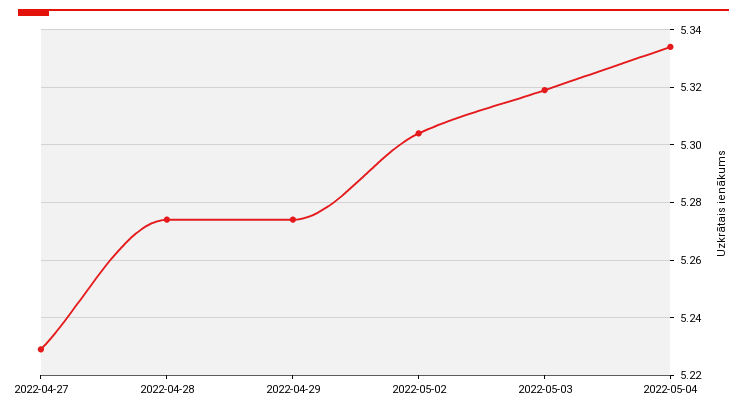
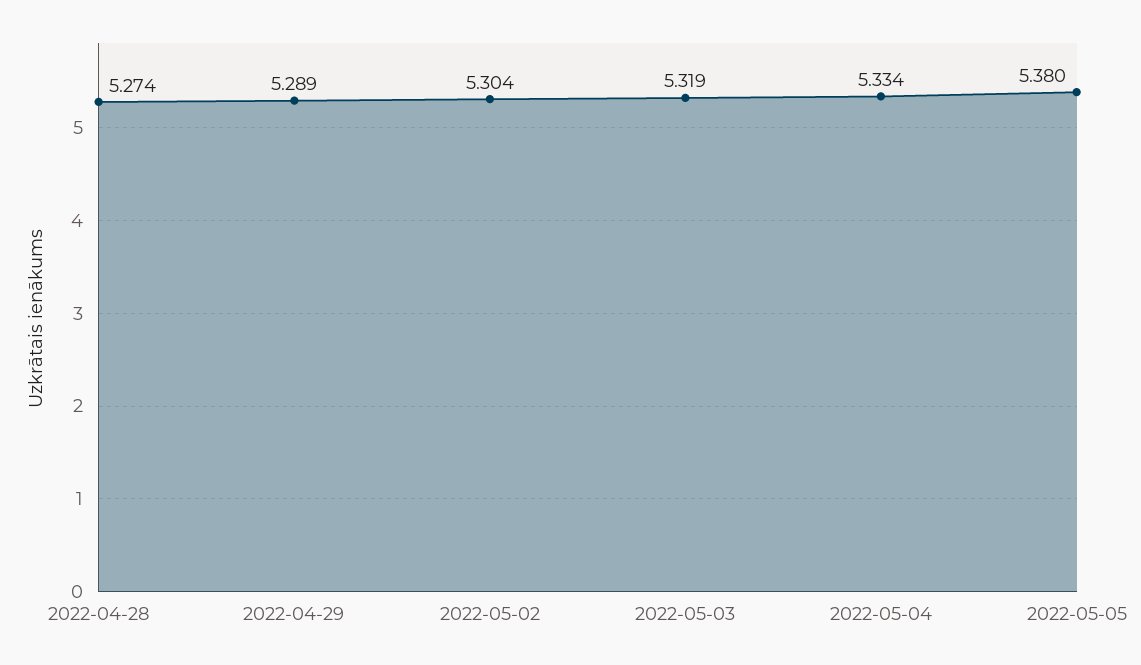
2022-04-27: 5.23 -> none
2022-04-29: 5.275 -> 5.289
2022-05-05: none -> 5.38

